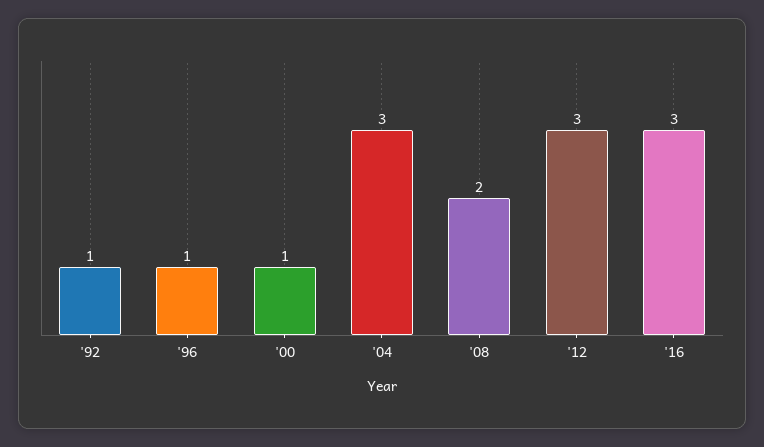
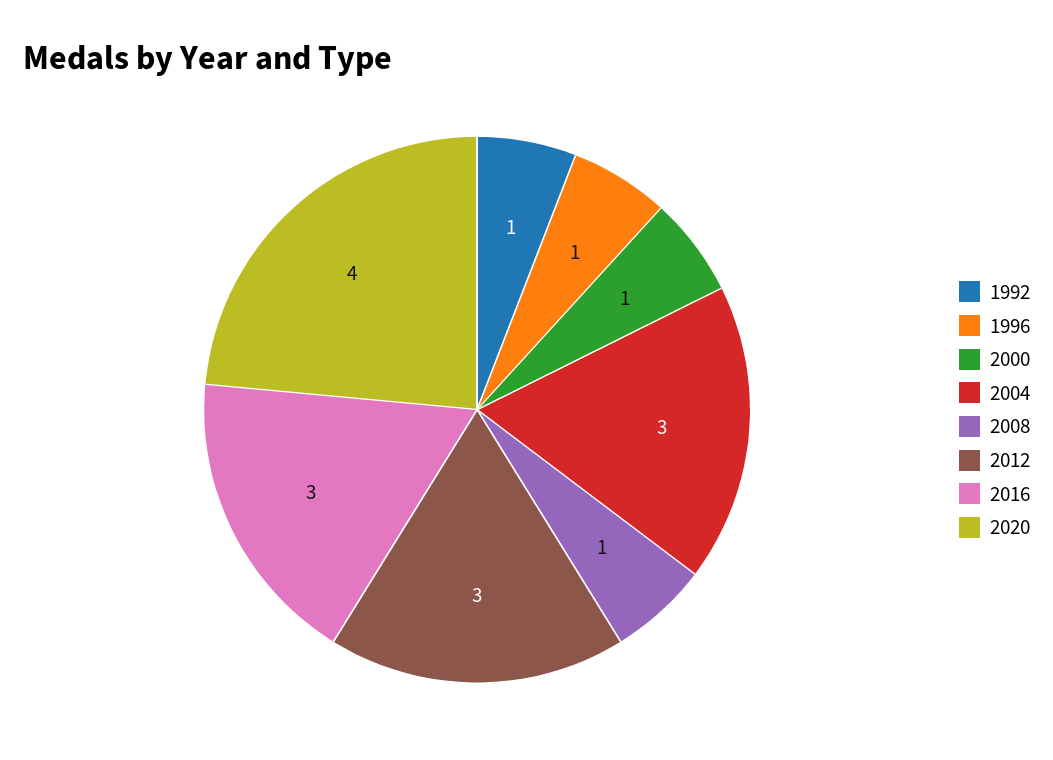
'08: 2 -> 1
2020: none -> 4

